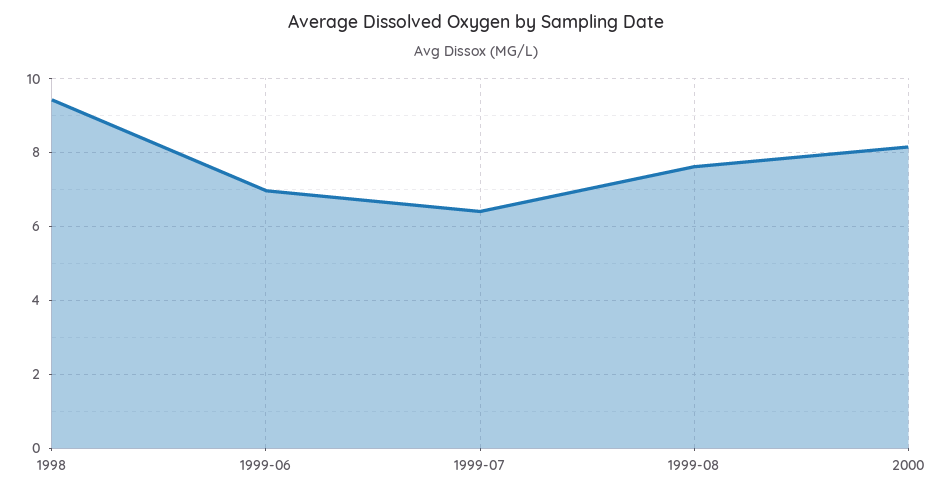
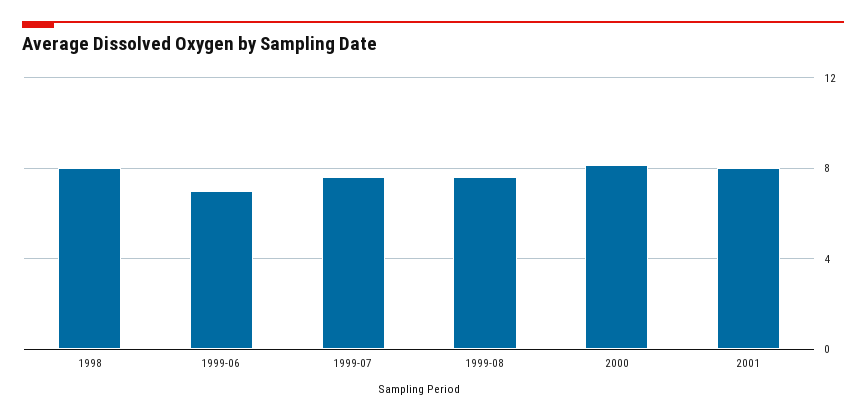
1998: 9.4 -> 8
1999-07: 6.4 -> 7.5
2001: none -> 8

